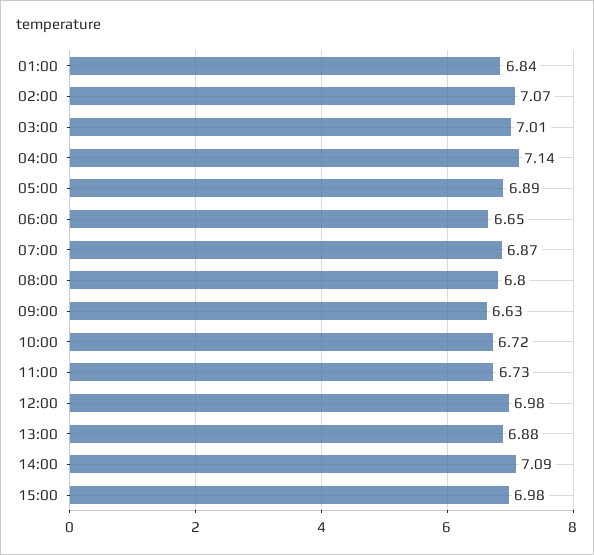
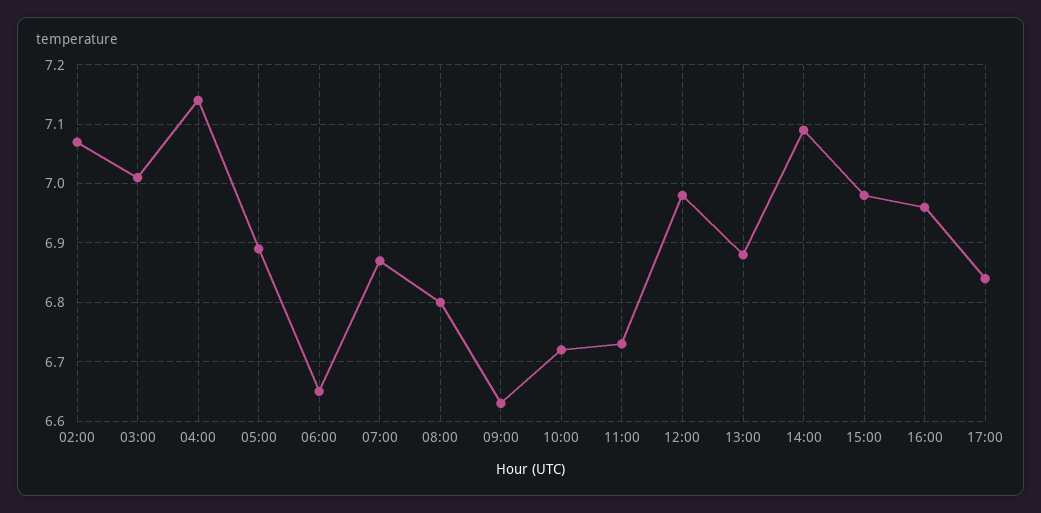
01:00: 6.84 -> none
16:00: none -> 6.95
17:00: none -> 6.85

